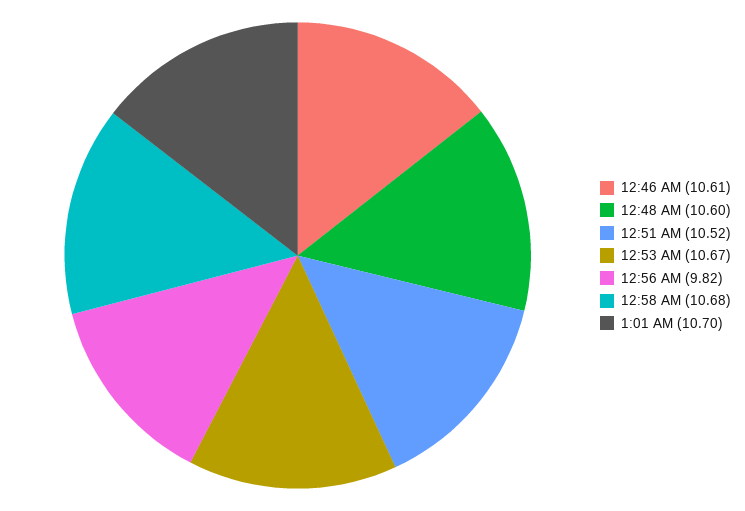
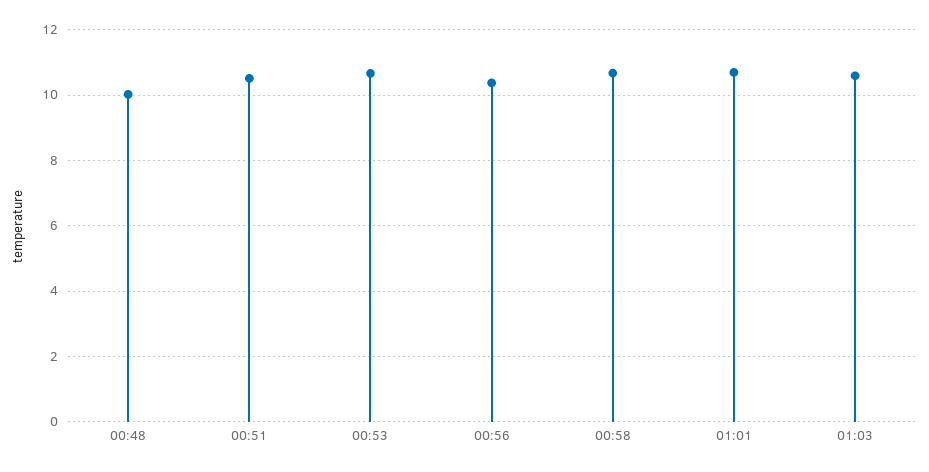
12:46 AM: 10.61 -> none
12:48 AM: 10.6 -> 10
12:56 AM: 9.82 -> 10.4
01:03: none -> 10.6

